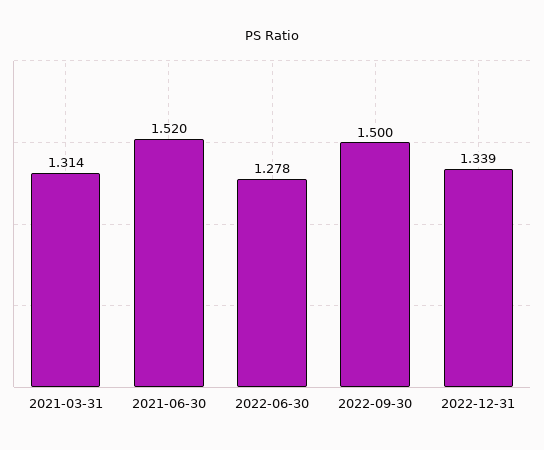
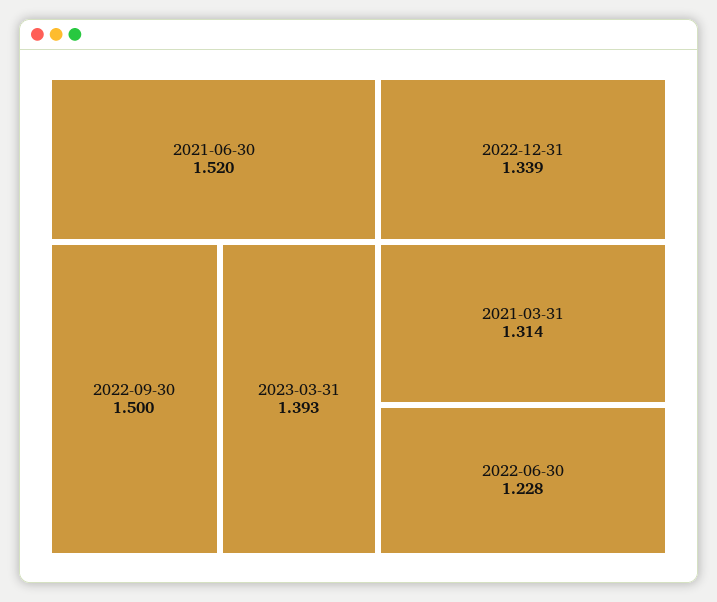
2022-06-30: 1.278 -> 1.228
2023-03-31: none -> 1.393

